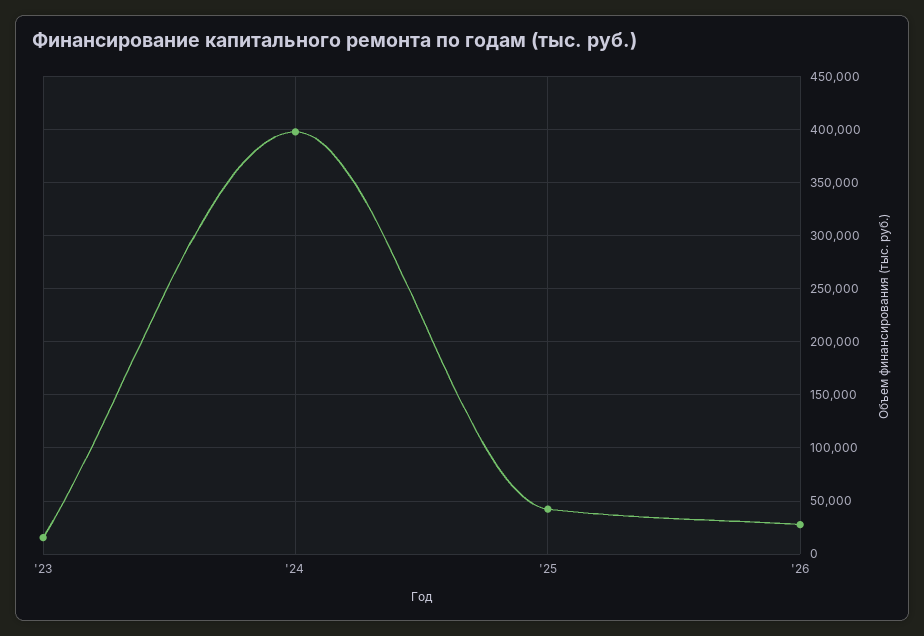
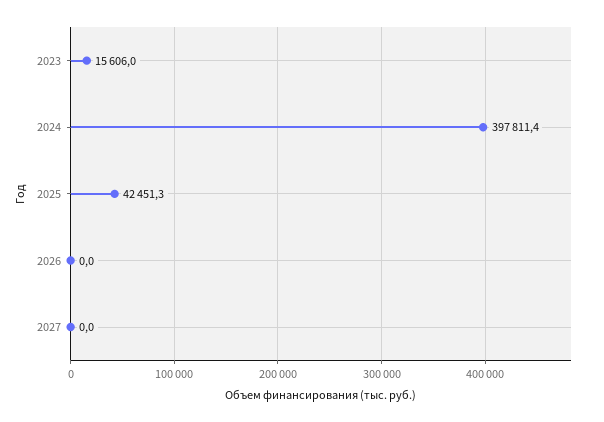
'26: 30000 -> 0
2027: none -> 0

